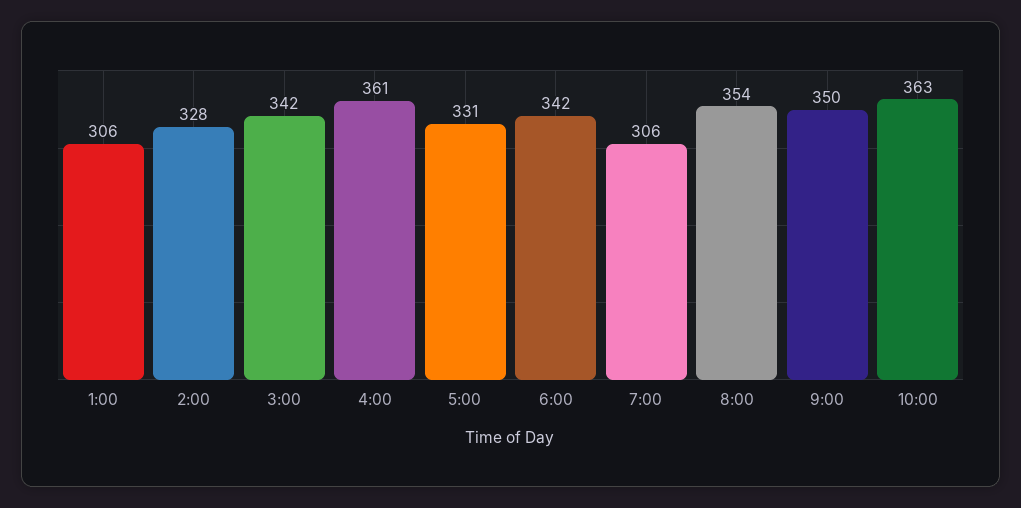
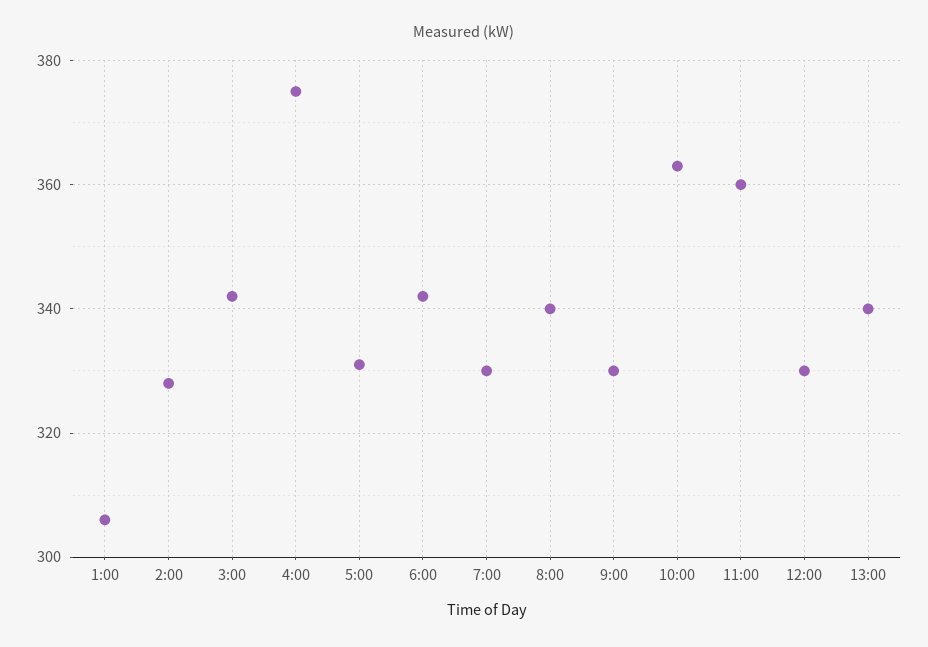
4:00: 361 -> 375
7:00: 306 -> 330
8:00: 354 -> 340
9:00: 350 -> 330
11:00: none -> 360
12:00: none -> 330
13:00: none -> 340

